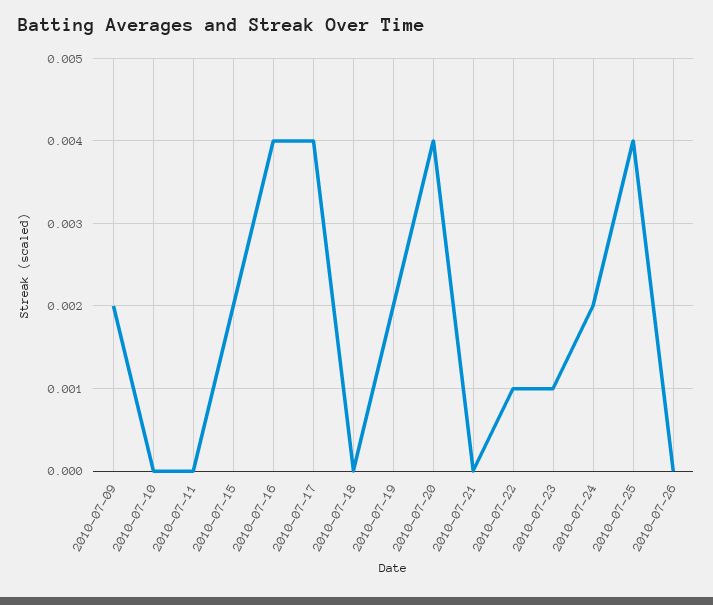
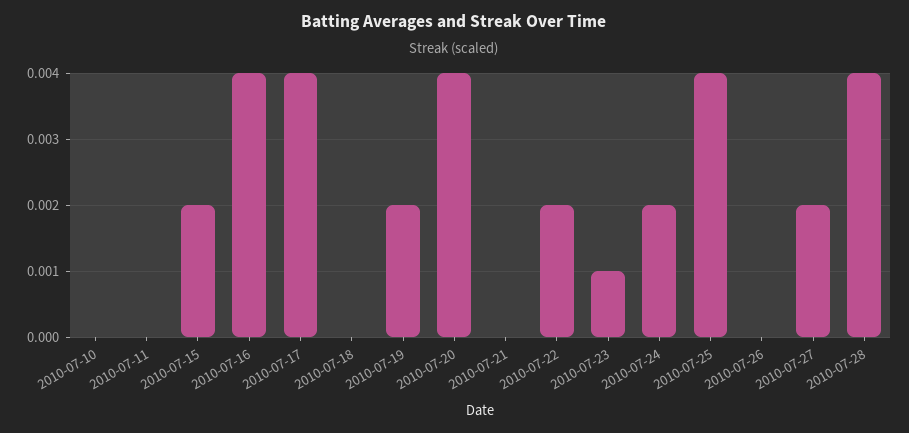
2010-07-09: 0.002 -> none
2010-07-22: 0.001 -> 0.002
2010-07-27: none -> 0.002
2010-07-28: none -> 0.004

